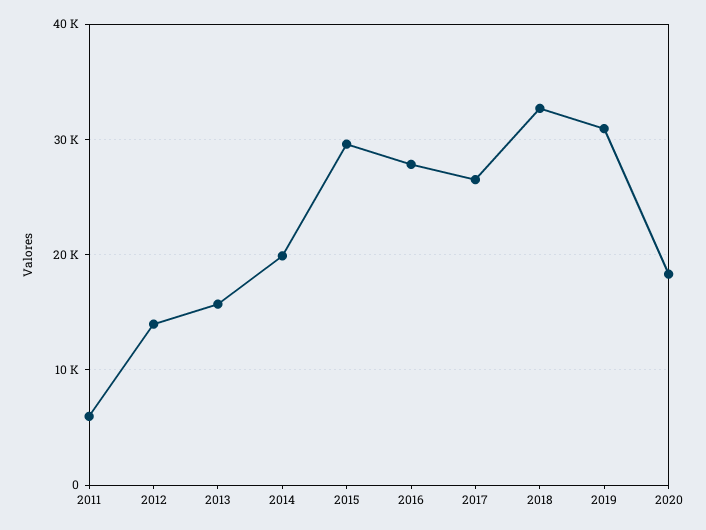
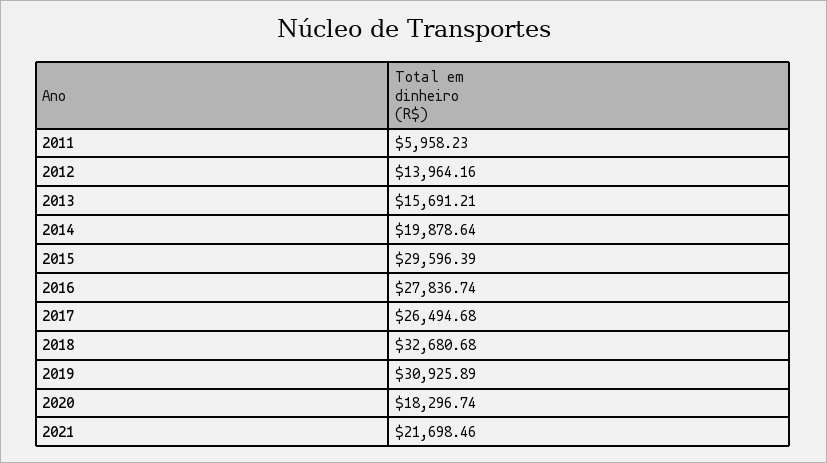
2021: none -> 21698.46

